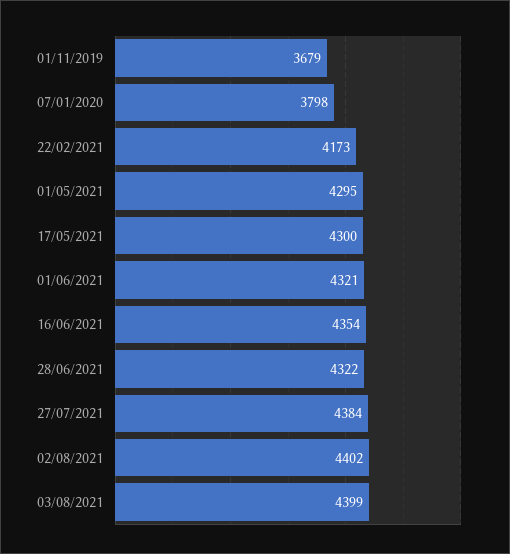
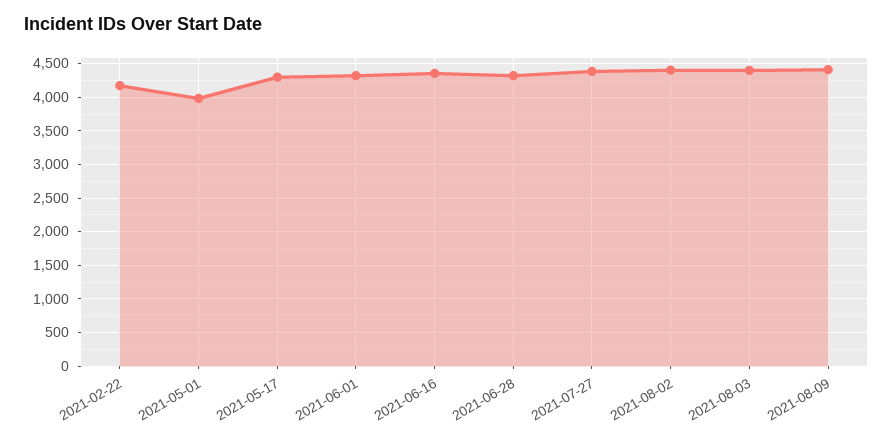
01/11/2019: 3679 -> none
07/01/2020: 3798 -> none
01/05/2021: 4295 -> 4000
2021-08-09: none -> 4400

